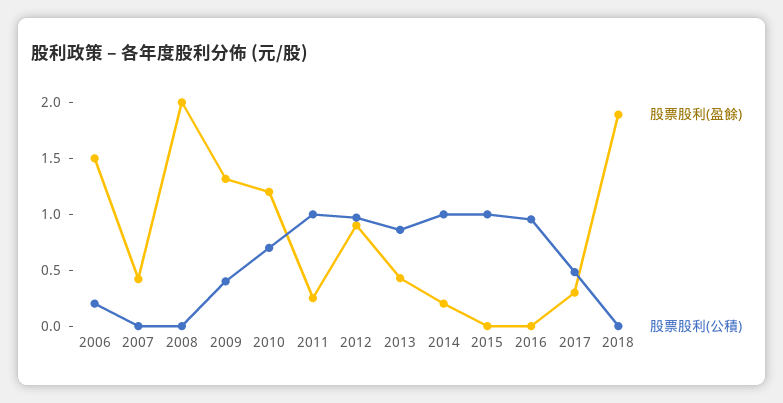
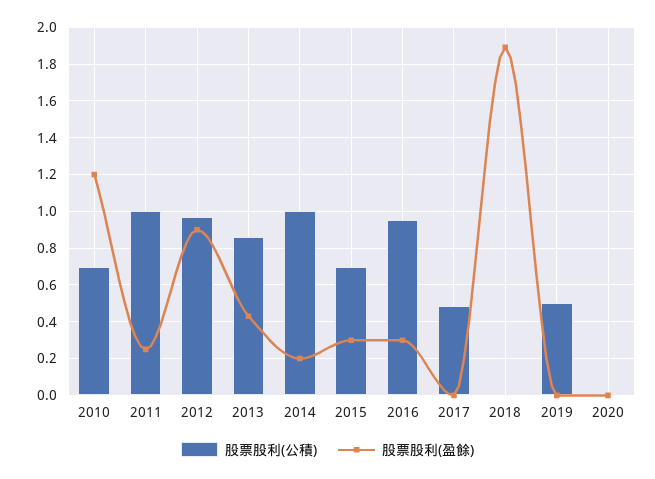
股票股利(盈餘), 2006: 1.5 -> none
股票股利(公積), 2006: 0.2 -> none
股票股利(盈餘), 2007: 0.4 -> none
股票股利(公積), 2007: 0 -> none
股票股利(盈餘), 2008: 2 -> none
股票股利(公積), 2008: 0 -> none
股票股利(盈餘), 2009: 1.3 -> none
股票股利(公積), 2009: 0.4 -> none
股票股利(盈餘), 2015: 0 -> 0.3
股票股利(公積), 2015: 1 -> 0.7
股票股利(盈餘), 2016: 0 -> 0.3
股票股利(盈餘), 2017: 0.3 -> 0
股票股利(公積), 2019: none -> 0.5
股票股利(盈餘), 2019: none -> 0
股票股利(公積), 2020: none -> 0
股票股利(盈餘), 2020: none -> 0

